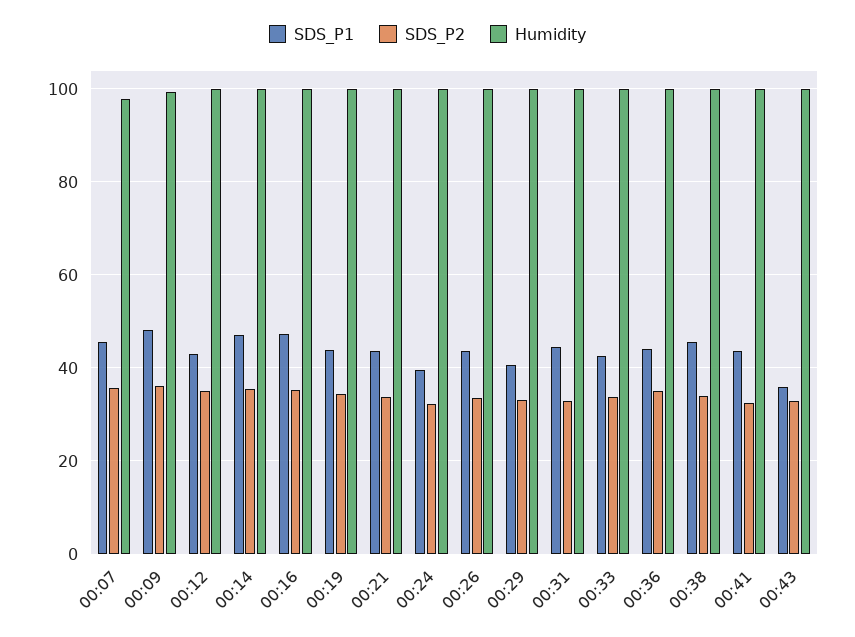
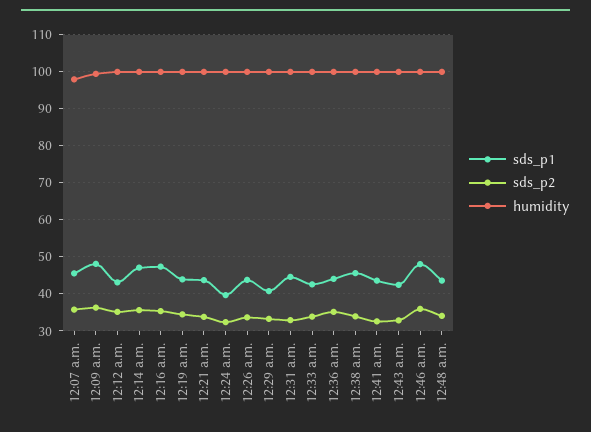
SDS_P1, 00:43: 36 -> 42
SDS_P1, 12:46 a.m.: none -> 48
SDS_P2, 12:46 a.m.: none -> 36
Humidity, 12:46 a.m.: none -> 100
SDS_P1, 12:48 a.m.: none -> 44
SDS_P2, 12:48 a.m.: none -> 34
Humidity, 12:48 a.m.: none -> 100

